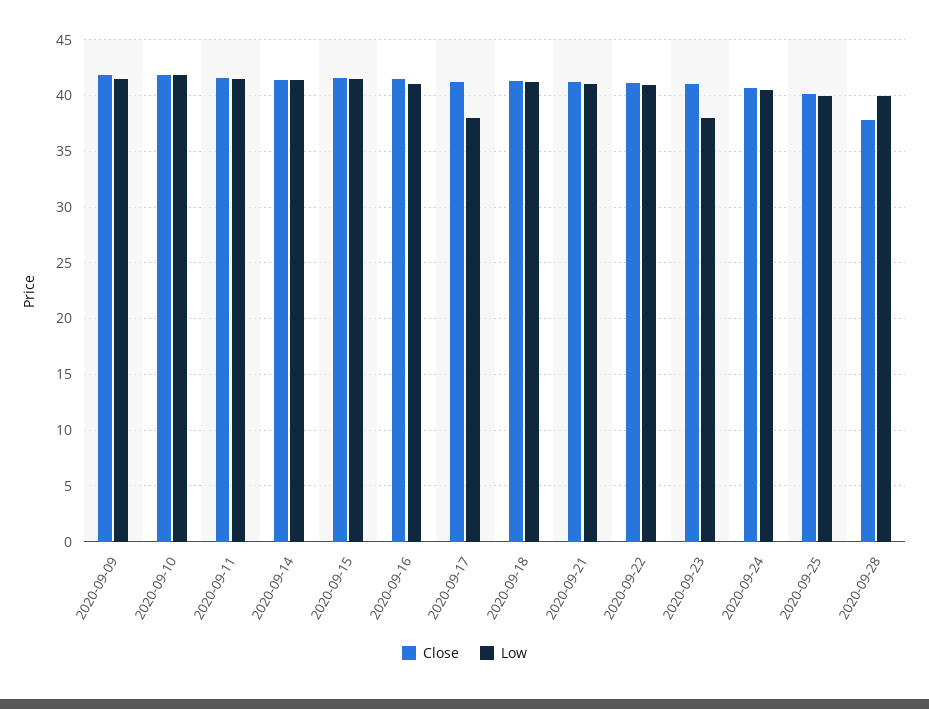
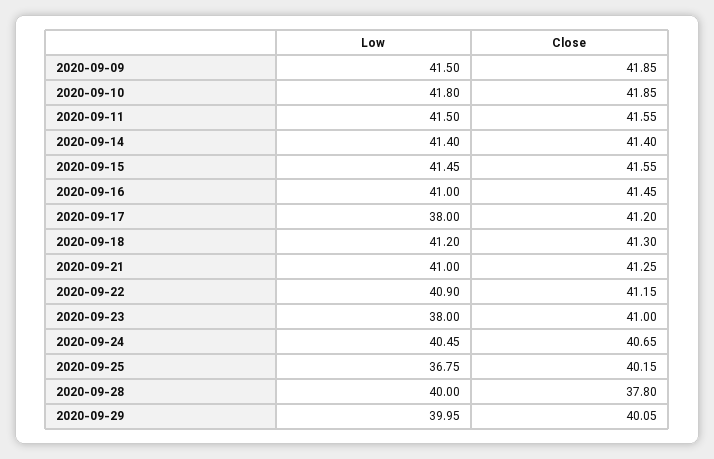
Low, 2020-09-25: 40 -> 36.75
Low, 2020-09-29: none -> 39.95
Close, 2020-09-29: none -> 40.05

